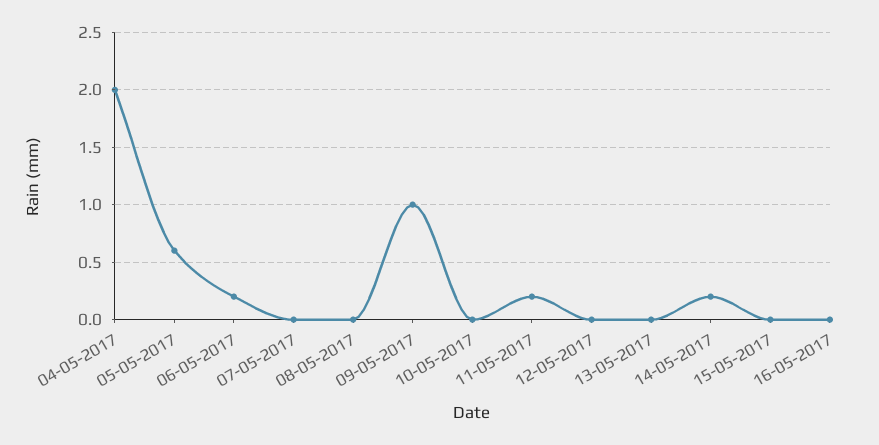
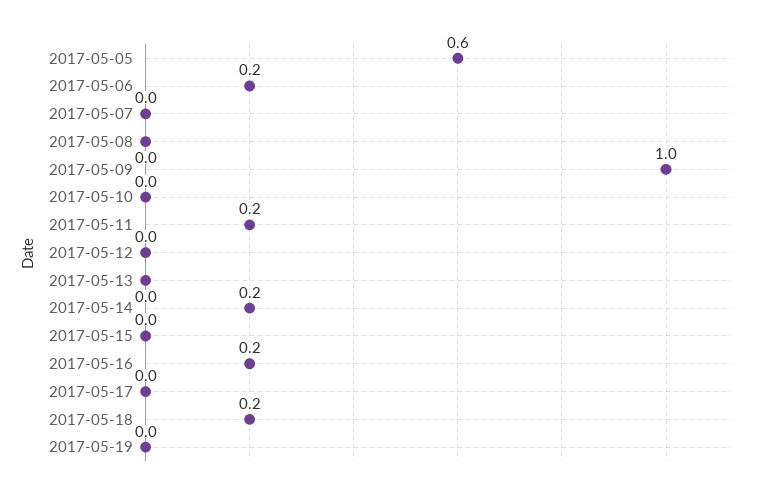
04-05-2017: 2 -> none
16-05-2017: 0 -> 0.2
2017-05-17: none -> 0
2017-05-18: none -> 0.2
2017-05-19: none -> 0

